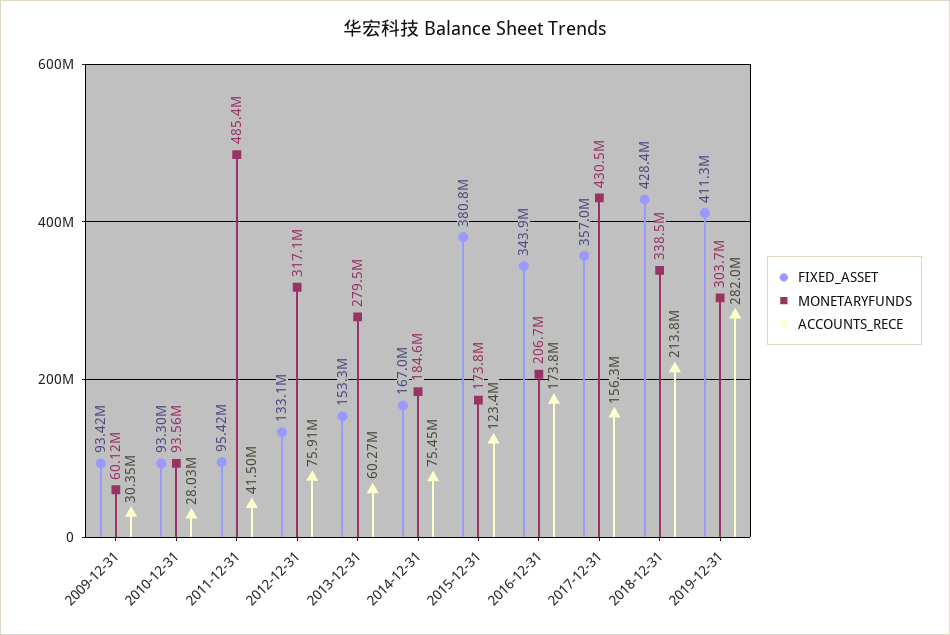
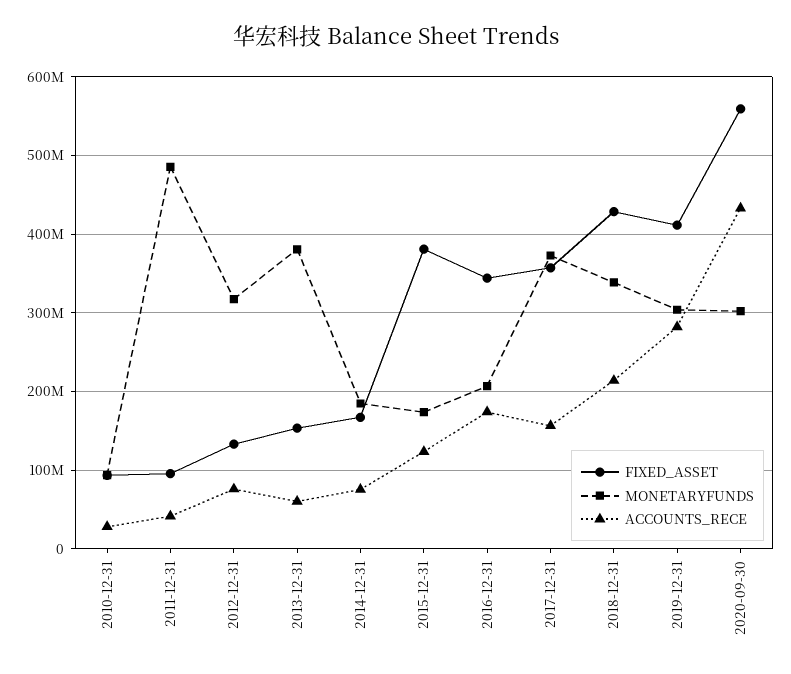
FIXED_ASSET, 2009-12-31: 93420000 -> none
MONETARYFUNDS, 2009-12-31: 60120000 -> none
ACCOUNTS_RECE, 2009-12-31: 30350000 -> none
MONETARYFUNDS, 2013-12-31: 279500000 -> 380000000
MONETARYFUNDS, 2017-12-31: 430500000 -> 370000000
FIXED_ASSET, 2020-09-30: none -> 560000000
MONETARYFUNDS, 2020-09-30: none -> 300000000
ACCOUNTS_RECE, 2020-09-30: none -> 430000000

